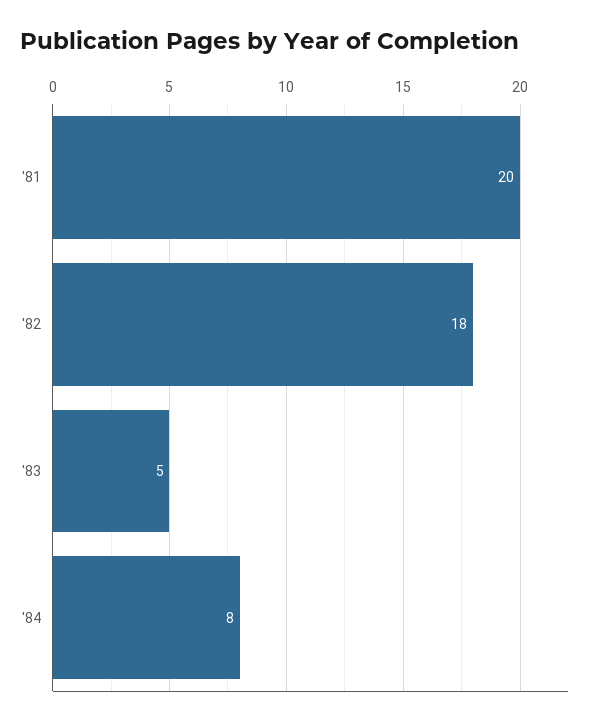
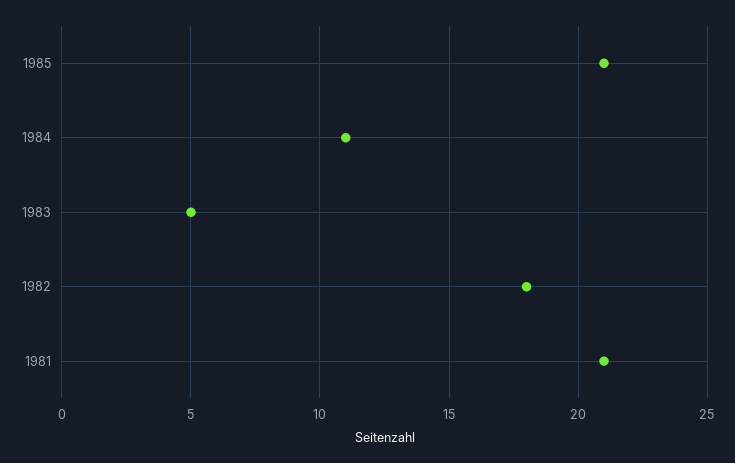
'81: 20 -> 21
'84: 8 -> 11
1985: none -> 21

